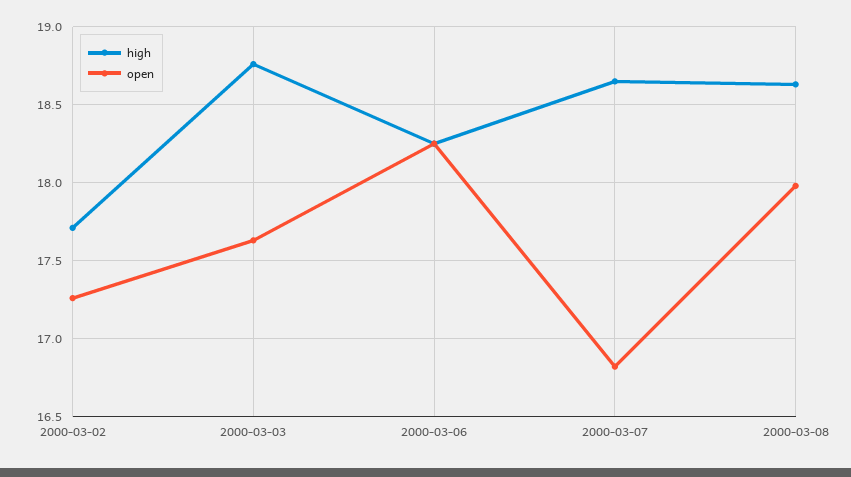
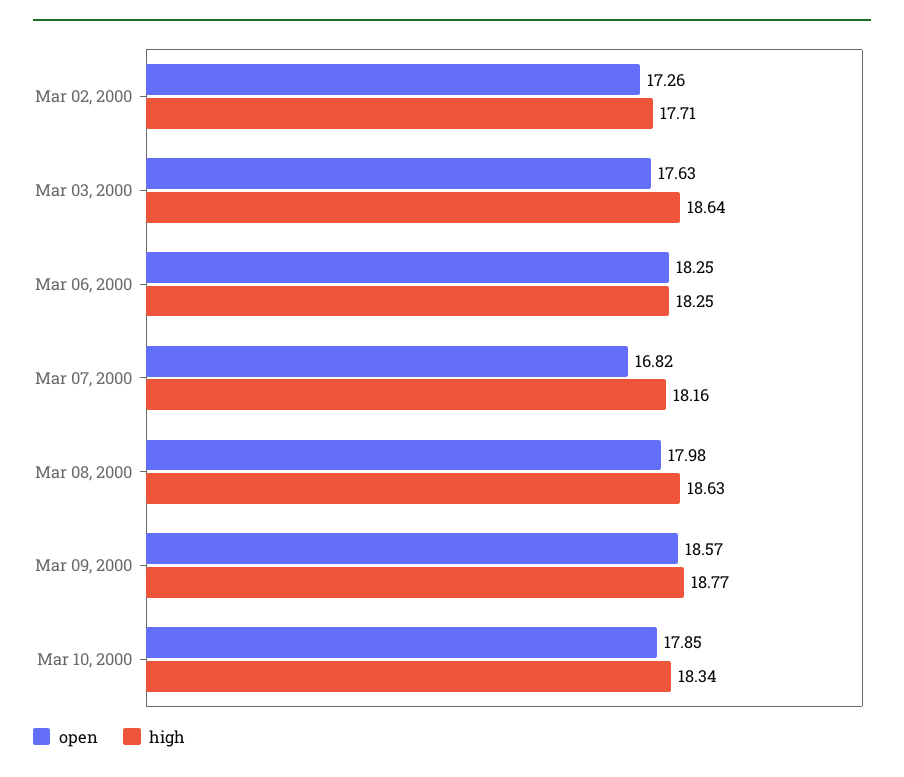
high, 2000-03-03: 18.75 -> 18.64
high, 2000-03-07: 18.65 -> 18.16
open, Mar 09, 2000: none -> 18.57
high, Mar 09, 2000: none -> 18.77
open, Mar 10, 2000: none -> 17.85
high, Mar 10, 2000: none -> 18.34

